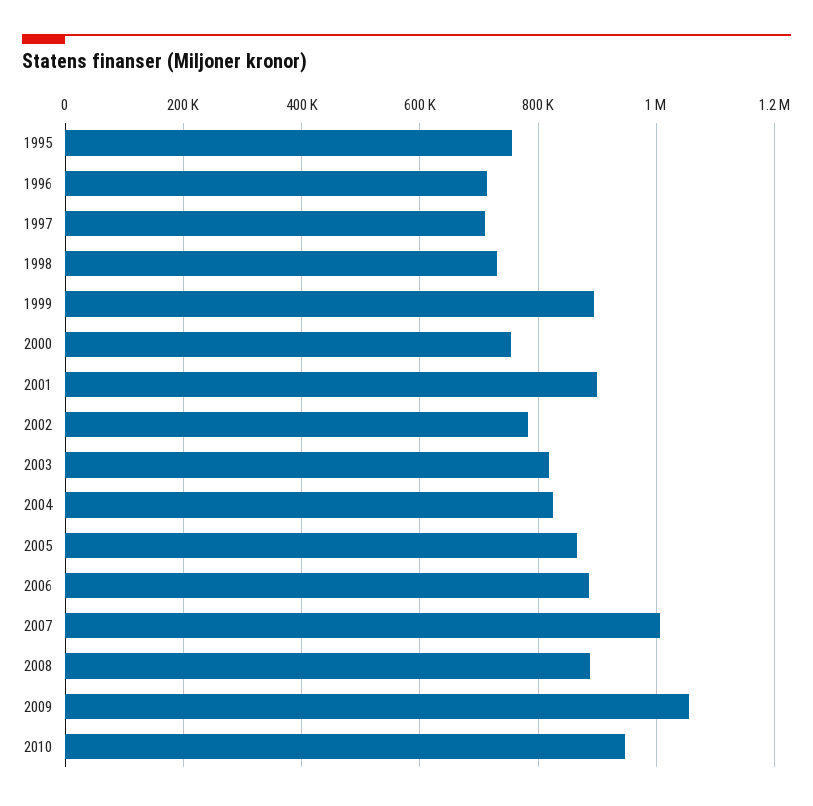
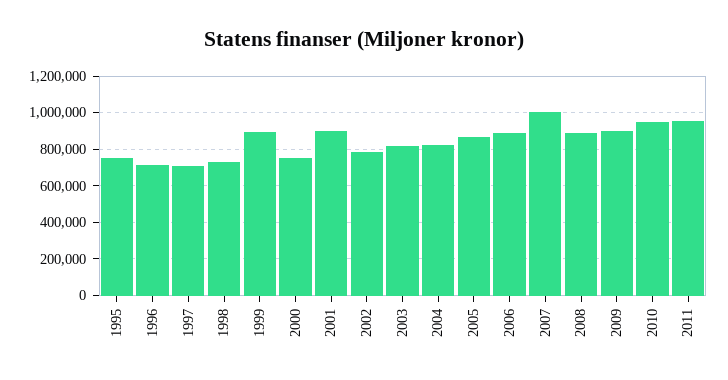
2009: 1060000 -> 900000
2011: none -> 950000

